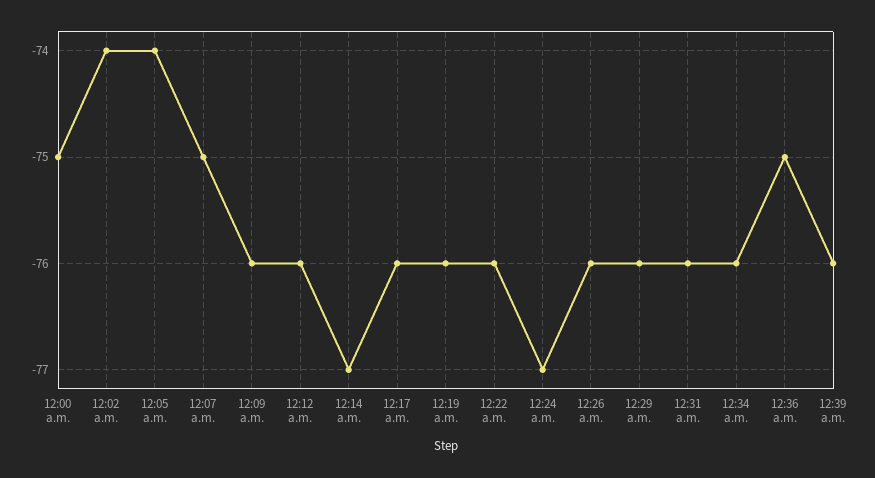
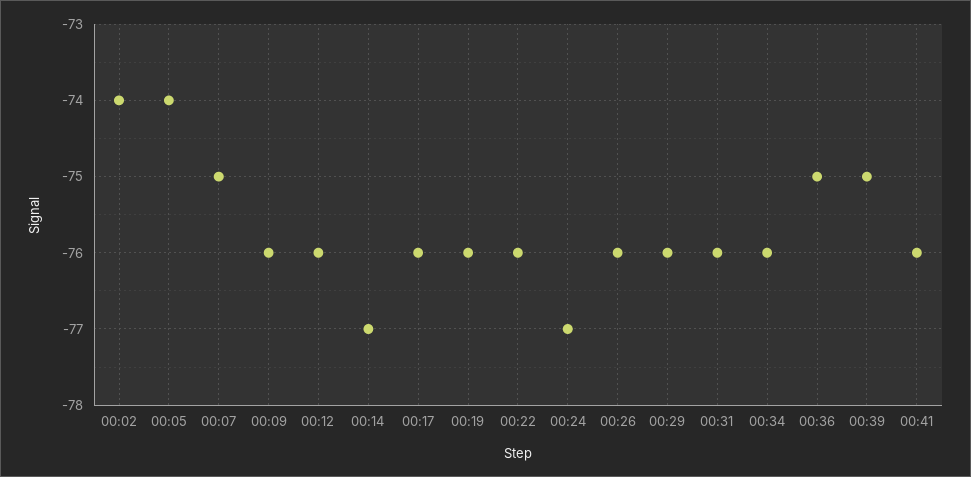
12:00 a.m.: -75 -> none
12:39 a.m.: -76 -> -75
00:41: none -> -76

